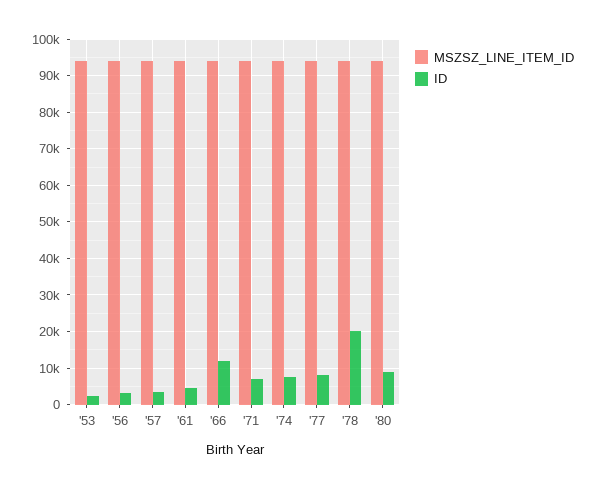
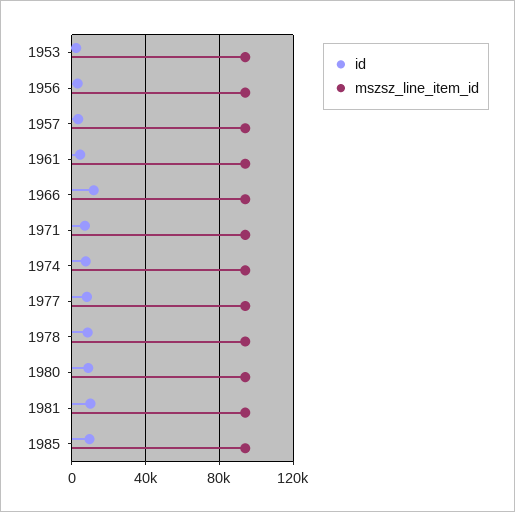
ID, '78: 20000 -> 10000
ID, 1981: none -> 10000
MSZSZ_LINE_ITEM_ID, 1981: none -> 95000
ID, 1985: none -> 10000
MSZSZ_LINE_ITEM_ID, 1985: none -> 95000

